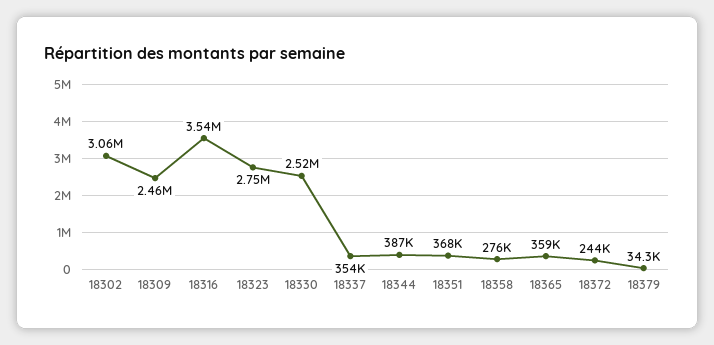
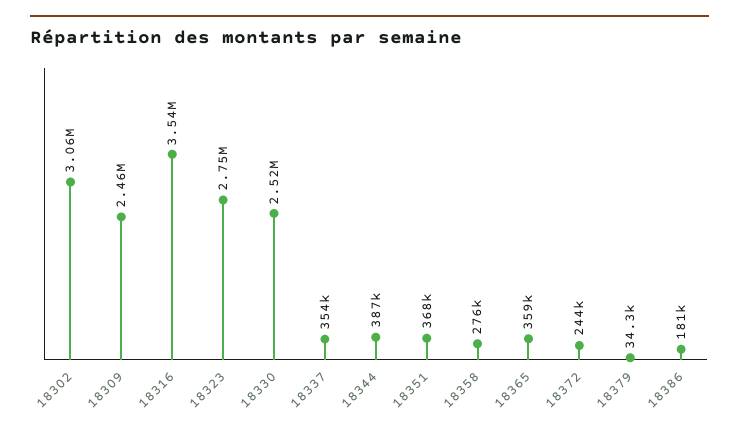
18386: none -> 181000

